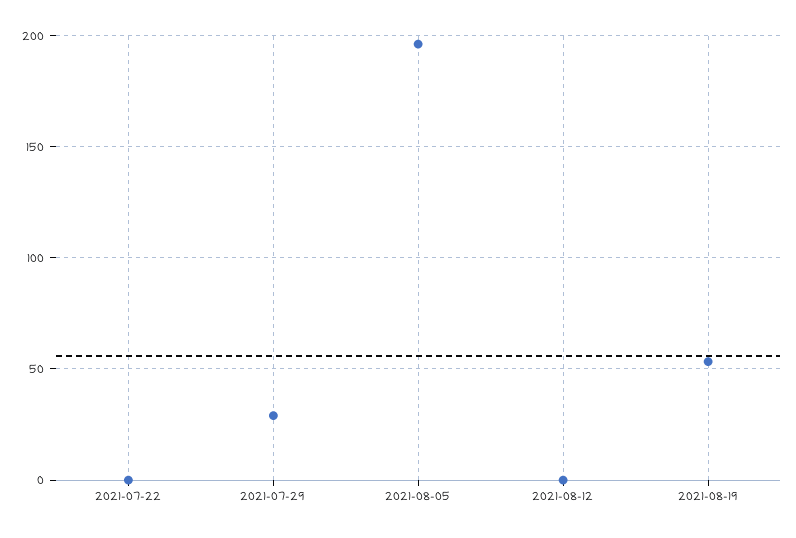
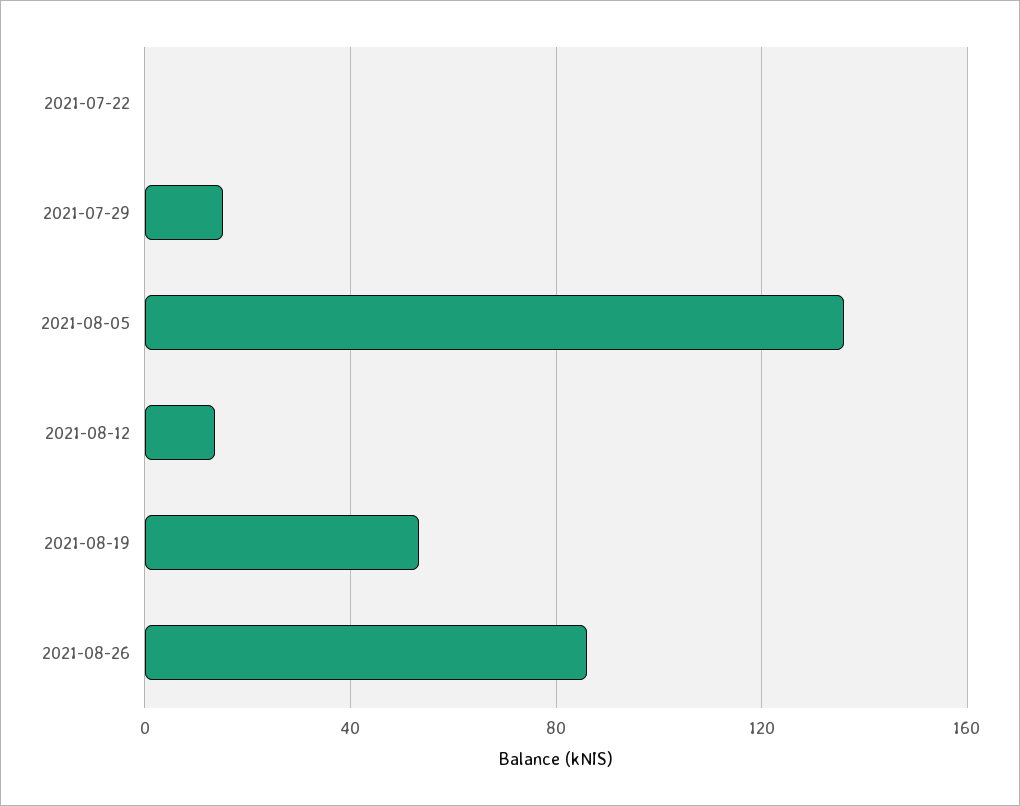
2021-07-29: 30 -> 15
2021-08-05: 195 -> 135
2021-08-12: 0 -> 15
2021-08-26: none -> 85

